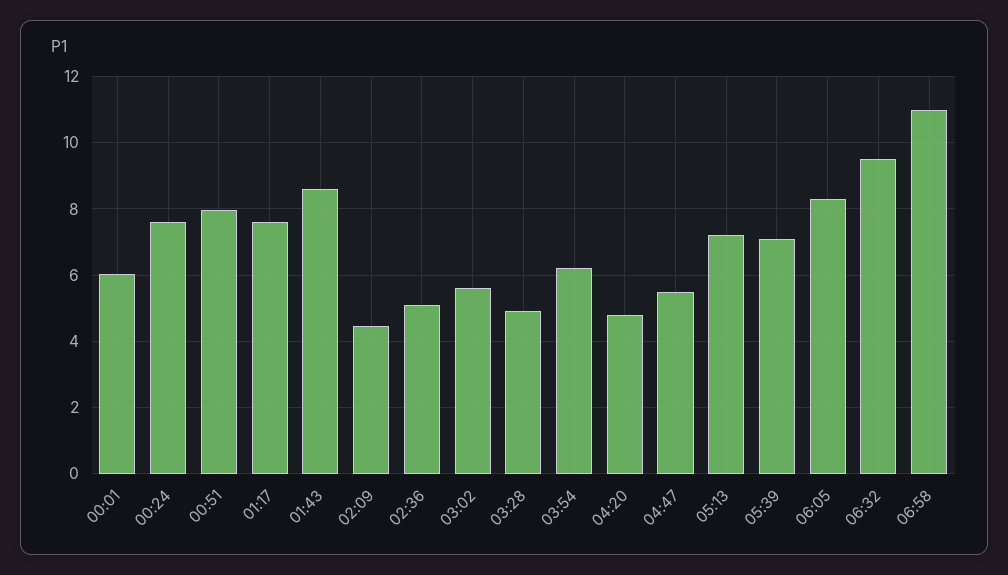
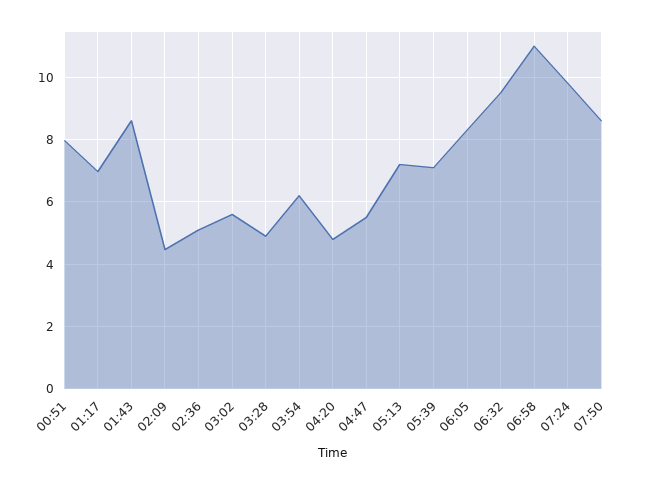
00:01: 6 -> none
00:24: 7.6 -> none
01:17: 7.6 -> 7
07:24: none -> 9.8
07:50: none -> 8.6

